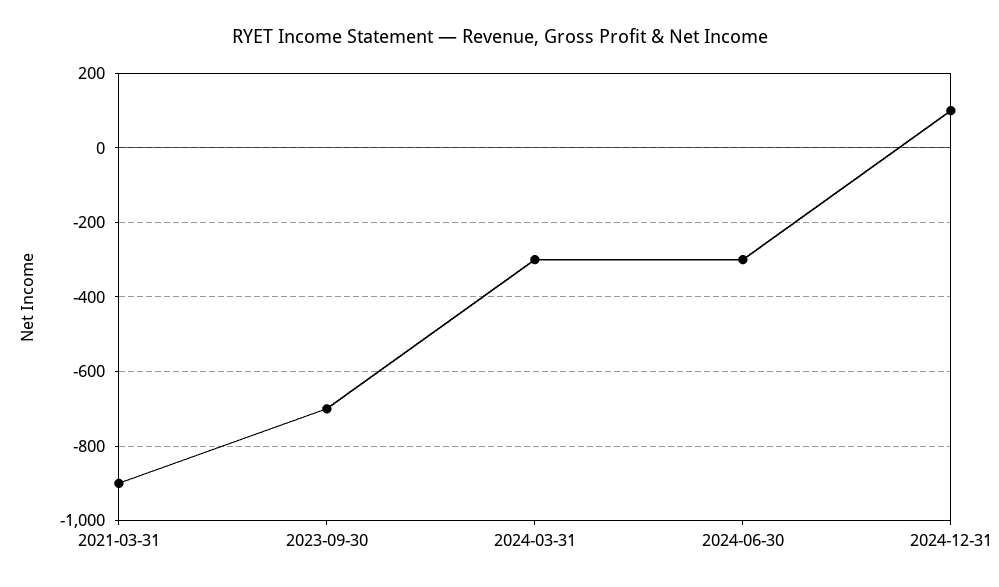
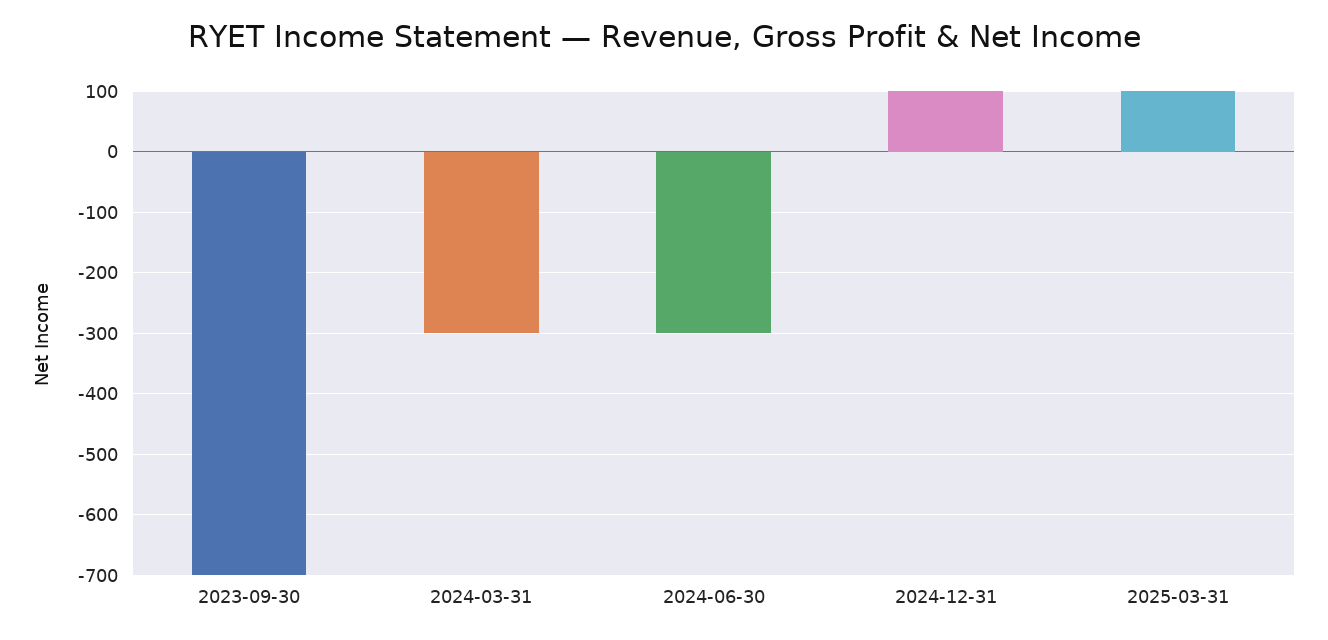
2021-03-31: -900 -> none
2025-03-31: none -> 100

